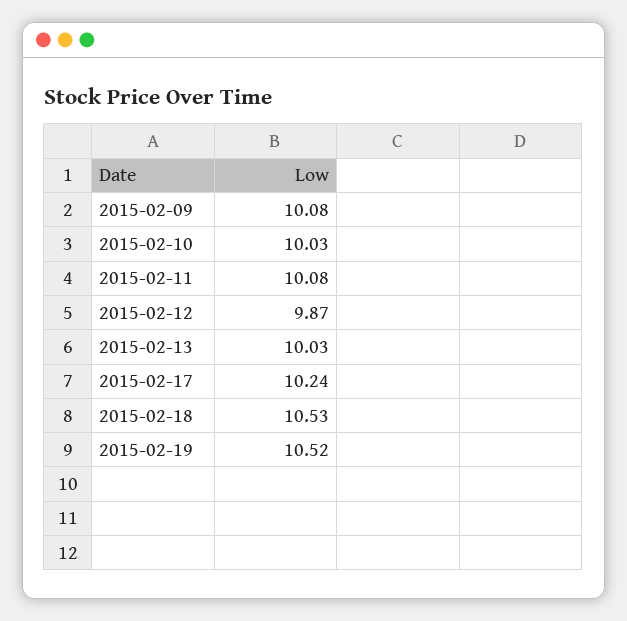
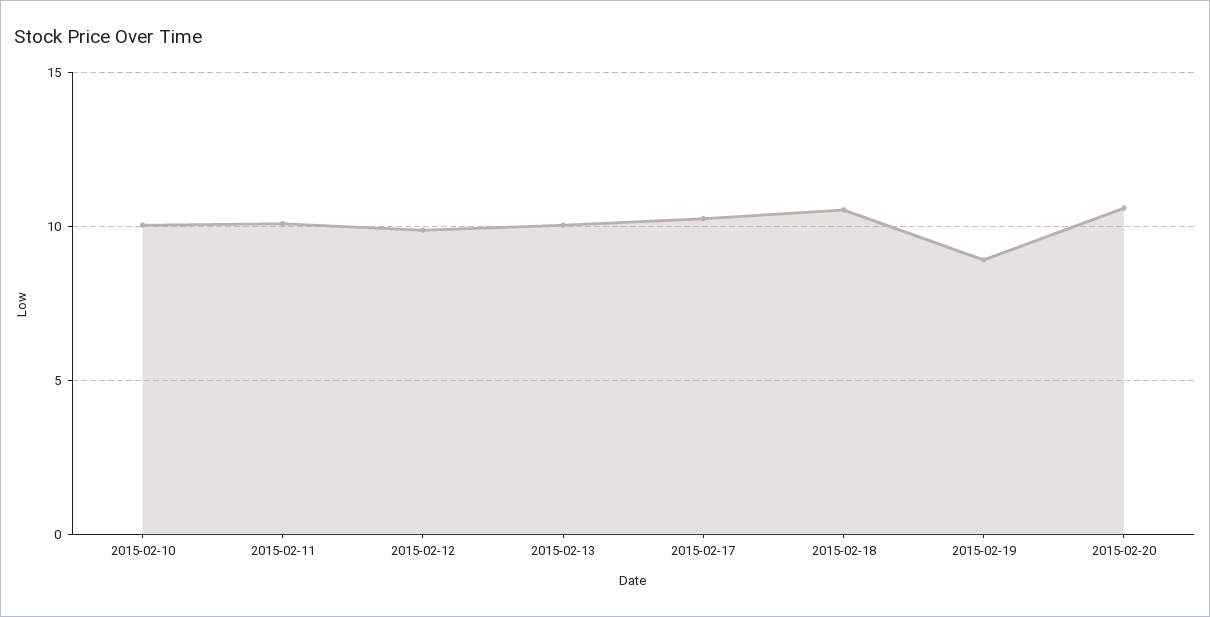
2015-02-09: 10.08 -> none
2015-02-19: 10.52 -> 9
2015-02-20: none -> 10.5

